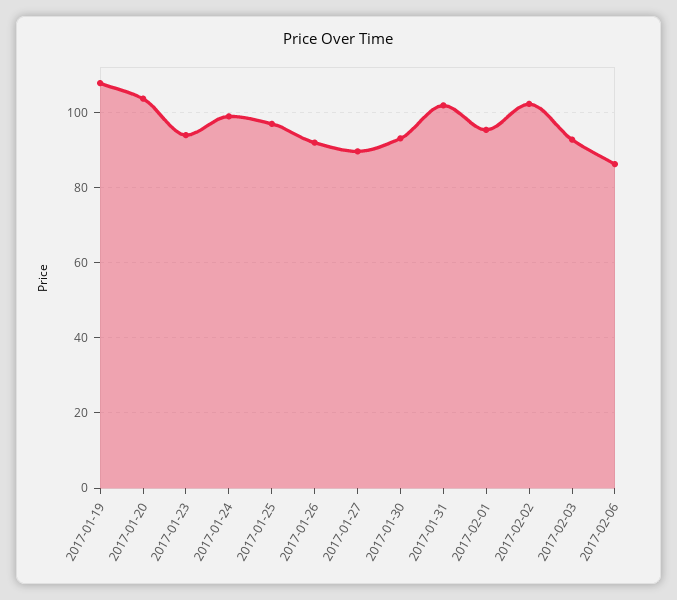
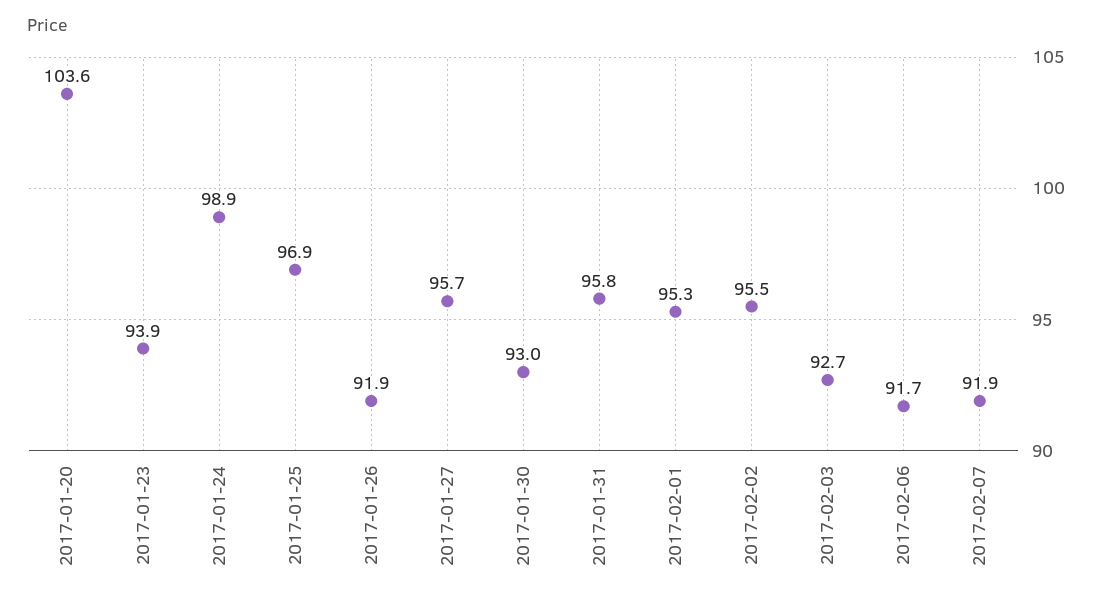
2017-01-19: 108 -> none
2017-01-27: 90 -> 95.7
2017-01-31: 102 -> 95.8
2017-02-02: 102 -> 95.5
2017-02-06: 86 -> 91.7
2017-02-07: none -> 91.9

